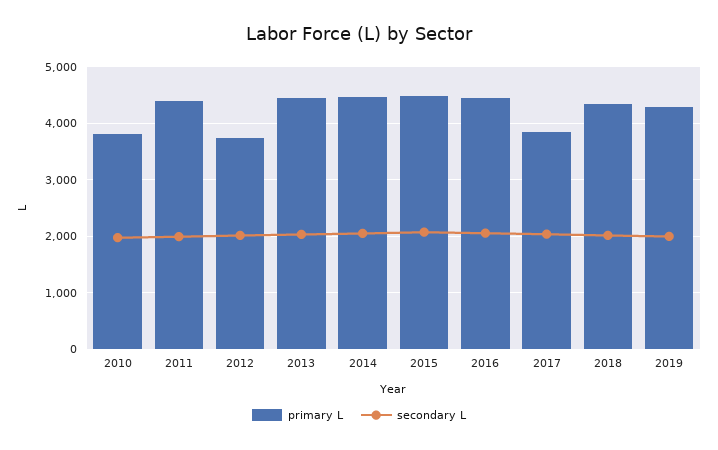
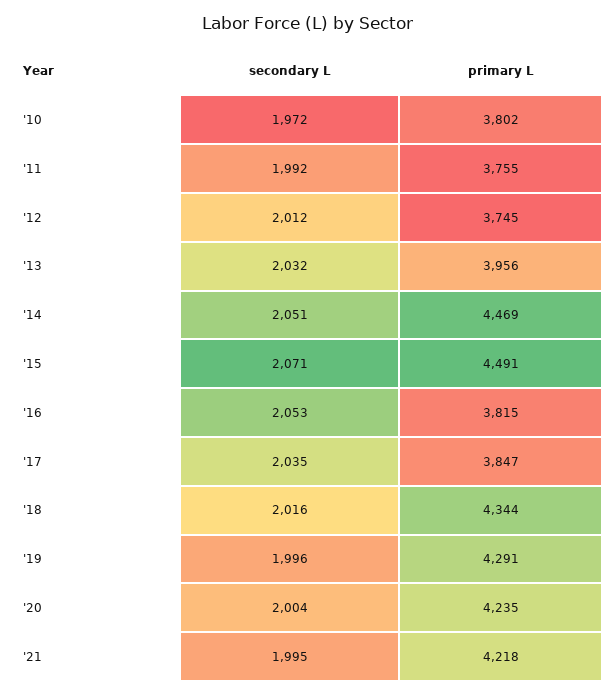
primary L, 2011: 4400 -> 3755
primary L, 2013: 4400 -> 3956
primary L, 2016: 4400 -> 3815
secondary L, '20: none -> 2004
primary L, '20: none -> 4235
secondary L, '21: none -> 1995
primary L, '21: none -> 4218

